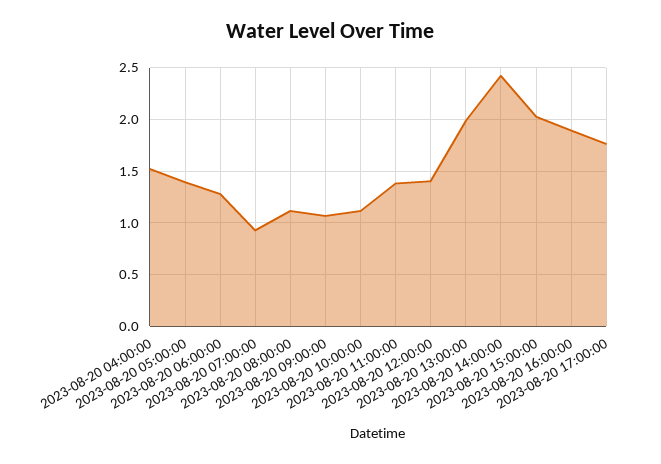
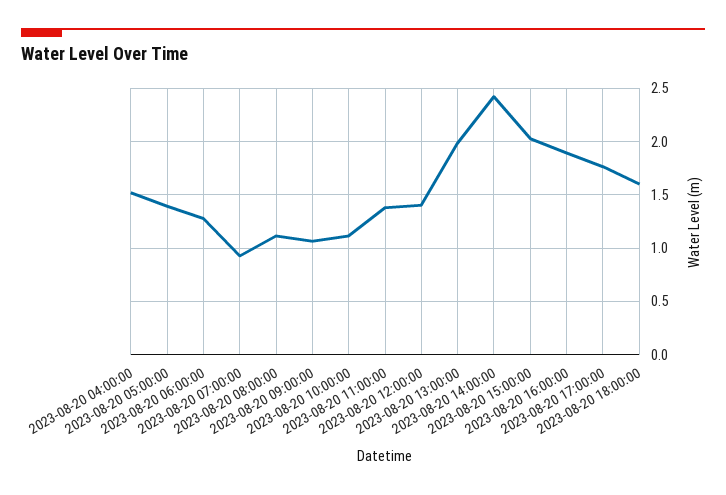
2023-08-20 18:00:00: none -> 1.6

